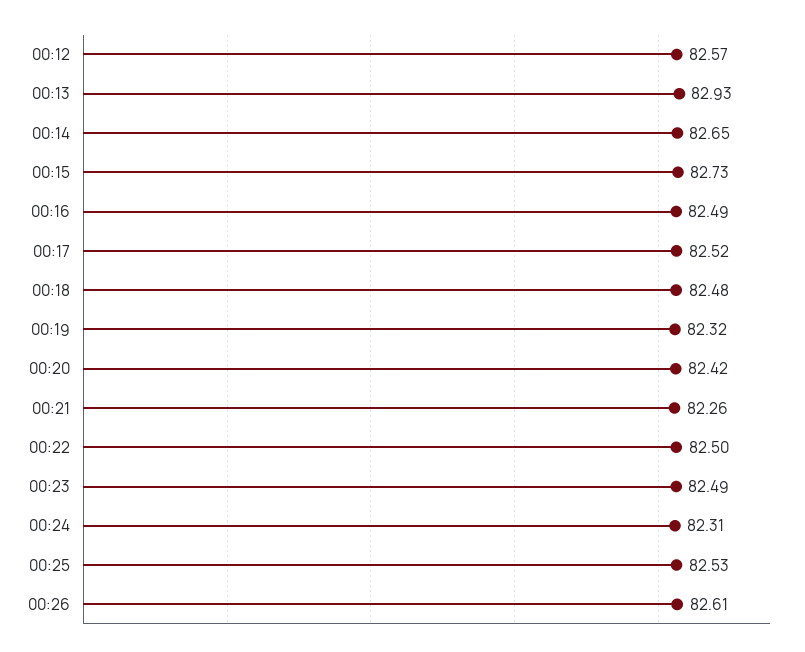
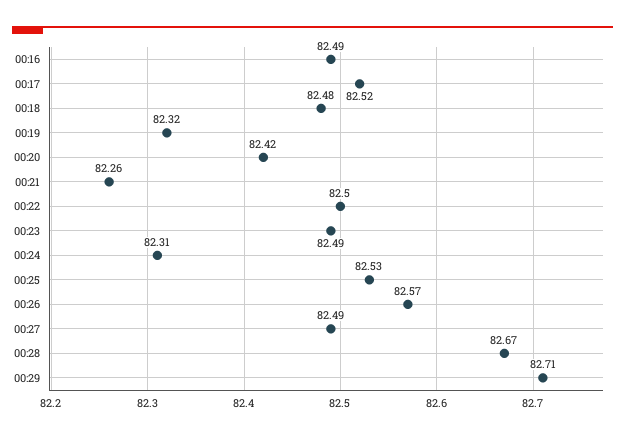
00:12: 82.57 -> none
00:13: 82.93 -> none
00:14: 82.65 -> none
00:15: 82.73 -> none
00:26: 82.61 -> 82.57
00:27: none -> 82.49
00:28: none -> 82.67
00:29: none -> 82.71

